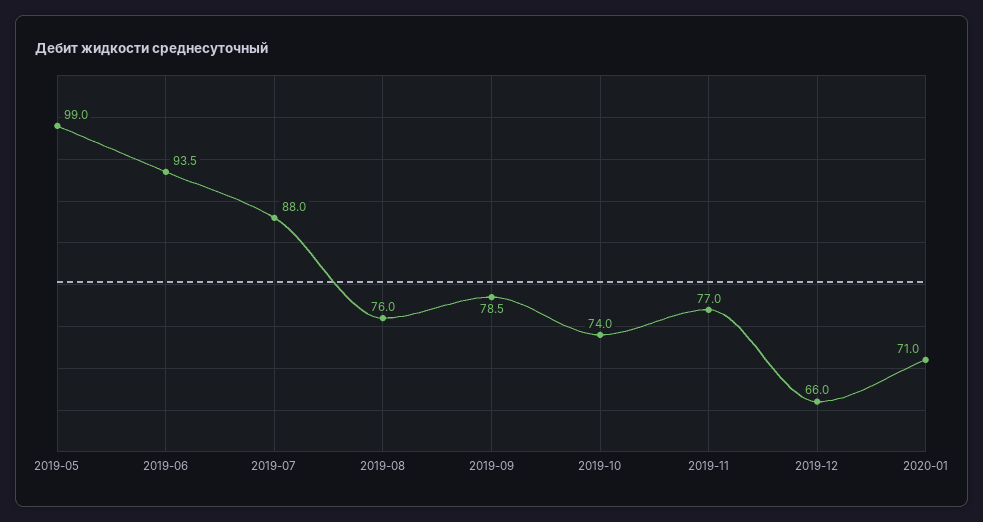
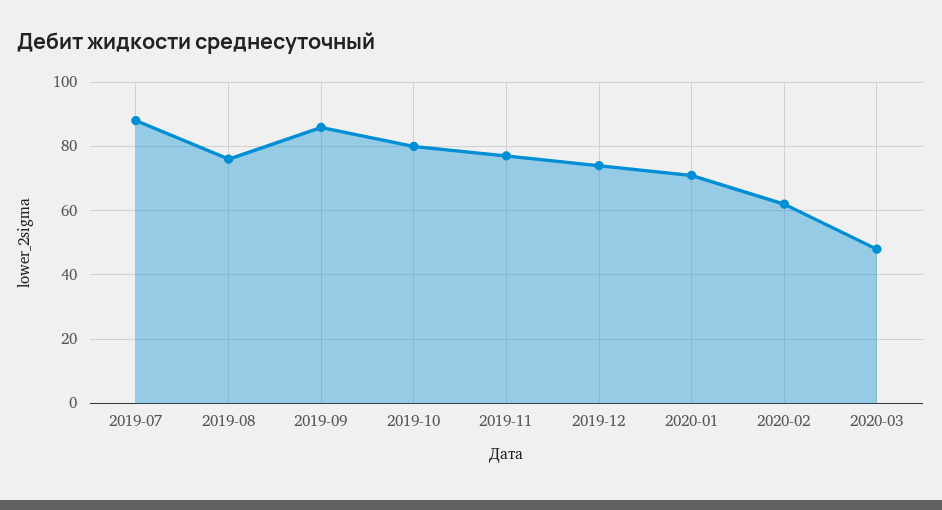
2019-05: 99 -> none
2019-06: 93.5 -> none
2019-09: 78.5 -> 86
2019-10: 74 -> 80
2019-12: 66 -> 74
2020-02: none -> 62
2020-03: none -> 48

